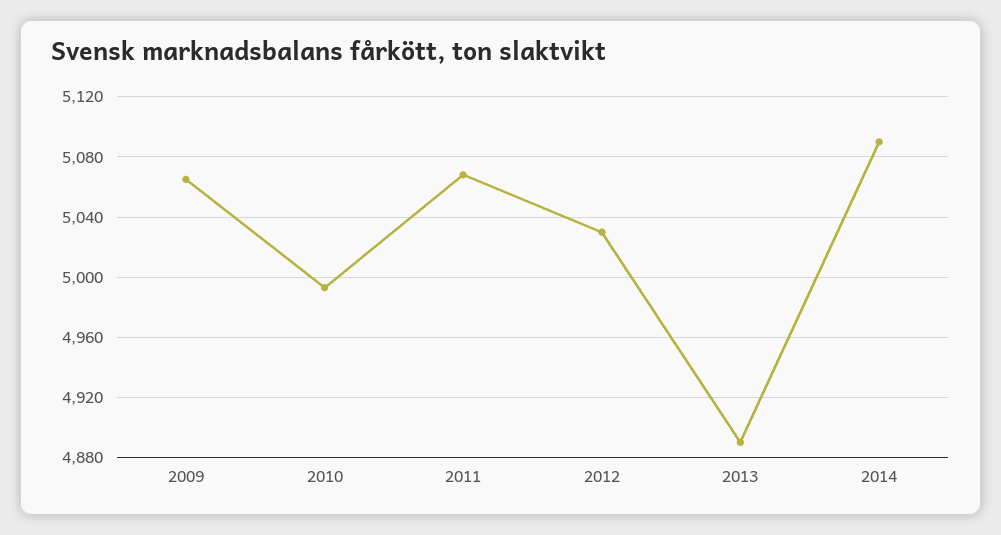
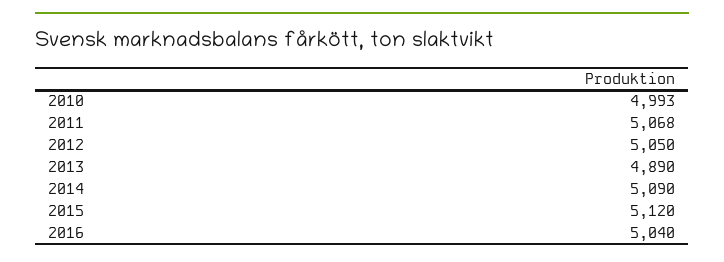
2009: 5065 -> none
2012: 5030 -> 5050
2015: none -> 5120
2016: none -> 5040

